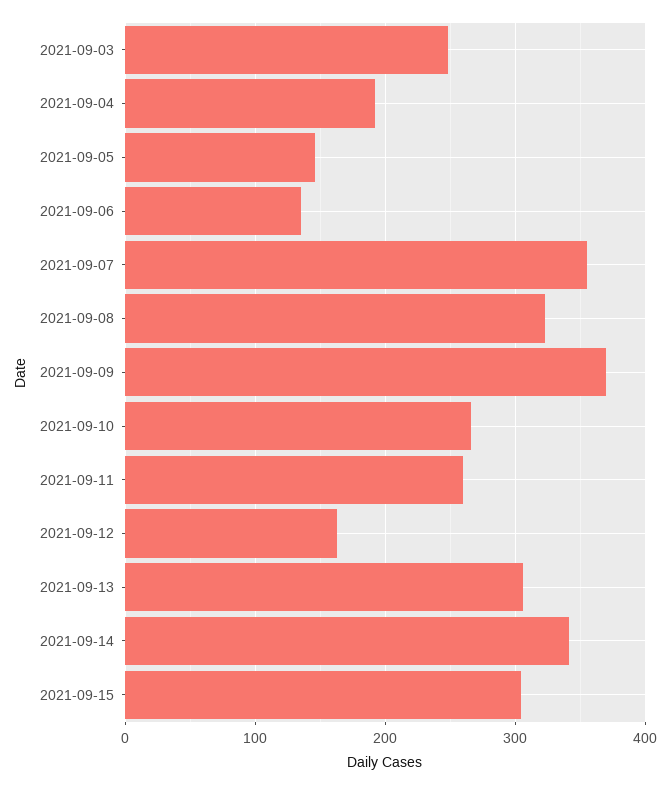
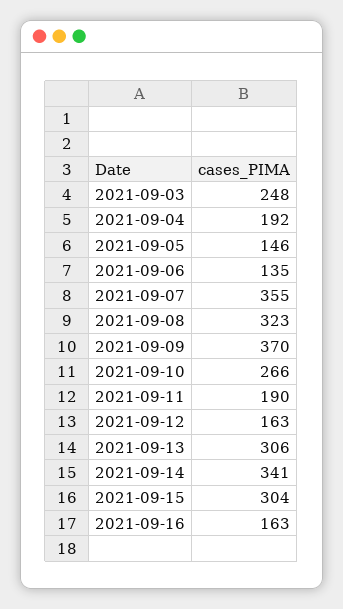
2021-09-11: 260 -> 190
2021-09-16: none -> 163

